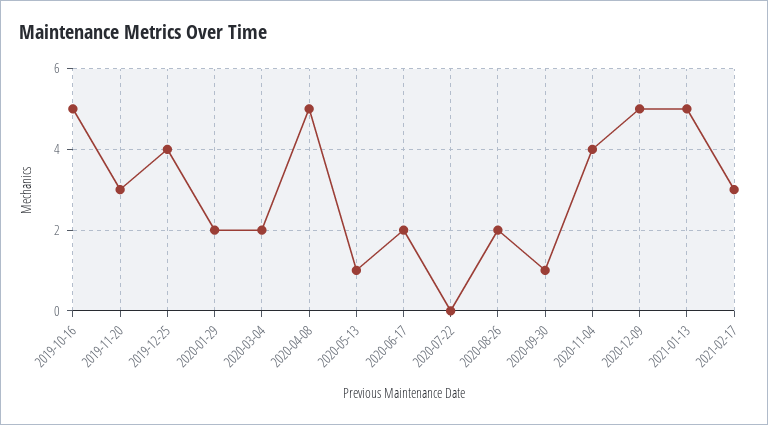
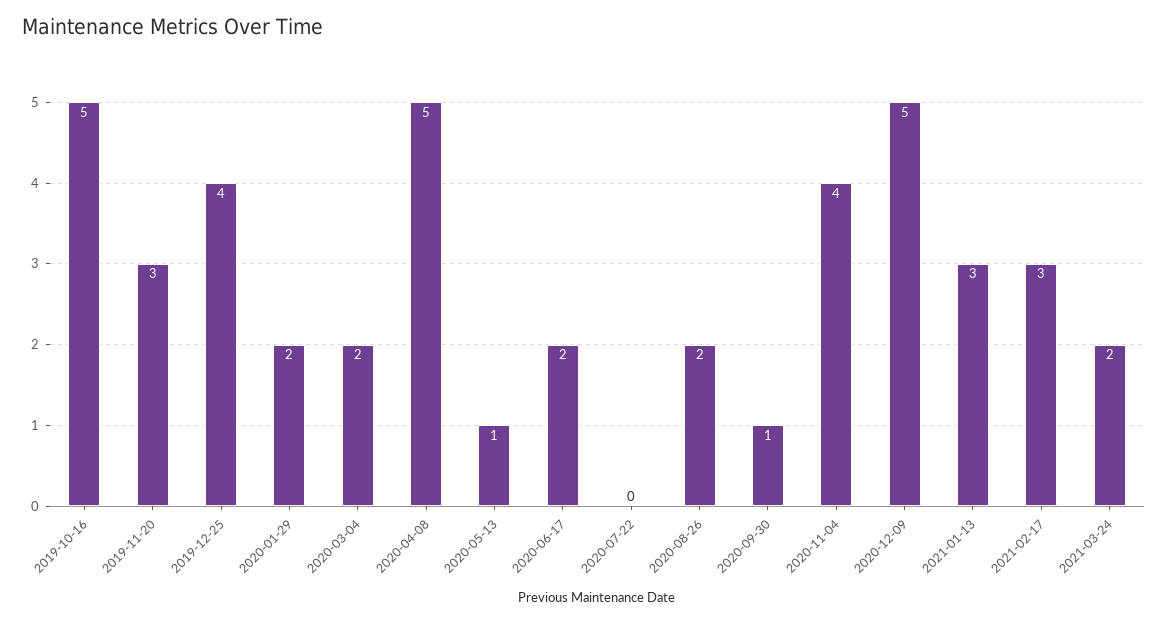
2021-01-13: 5 -> 3
2021-03-24: none -> 2

